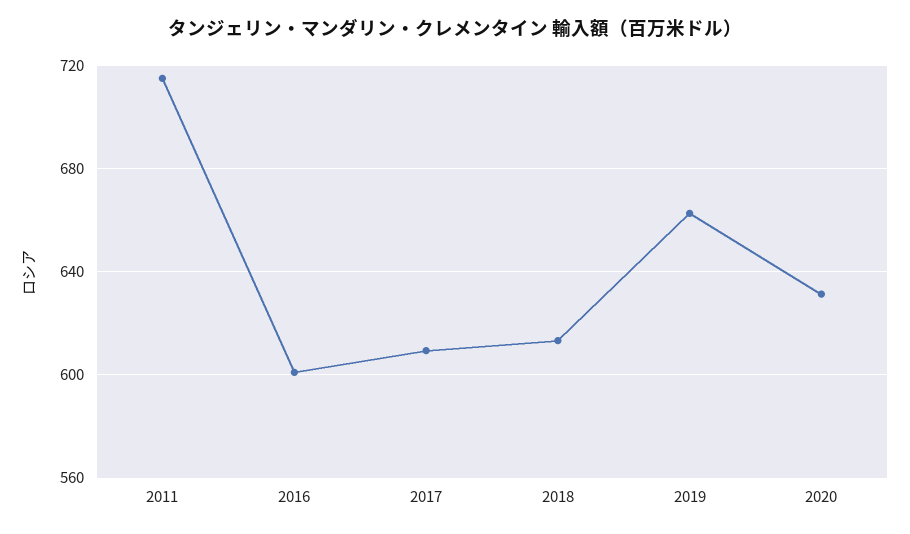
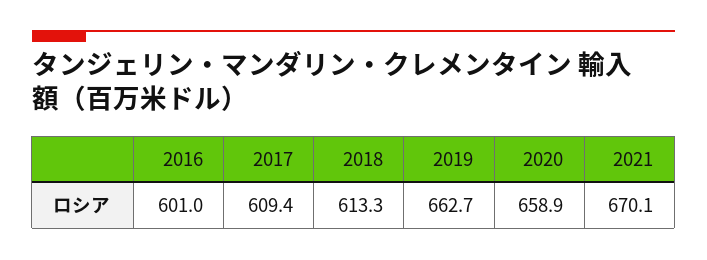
2011: 715 -> none
2020: 630 -> 658.9
2021: none -> 670.1

